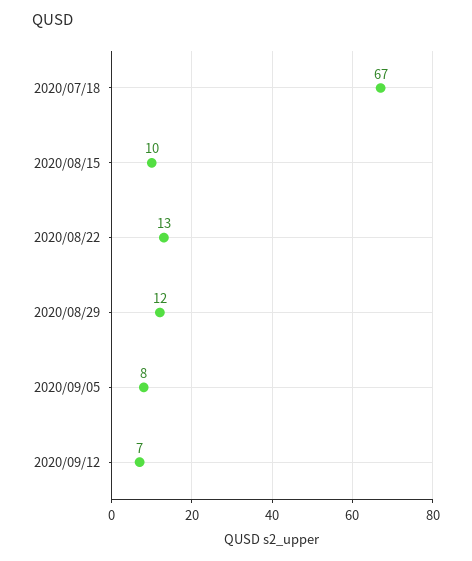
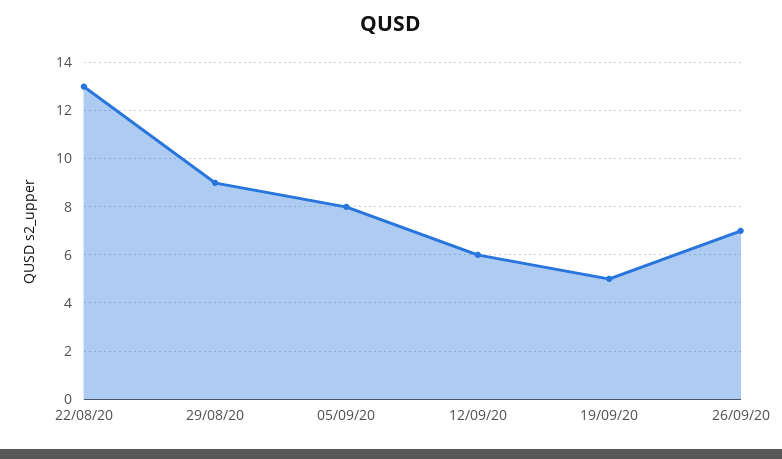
2020/07/18: 67 -> none
2020/08/15: 10 -> none
2020/08/29: 12 -> 9
2020/09/12: 7 -> 6
19/09/20: none -> 5
26/09/20: none -> 7

